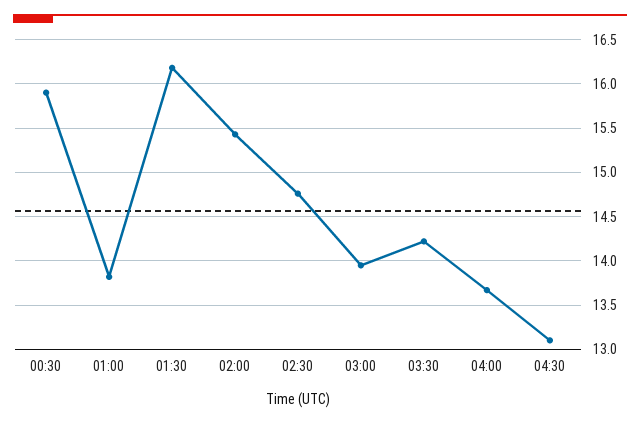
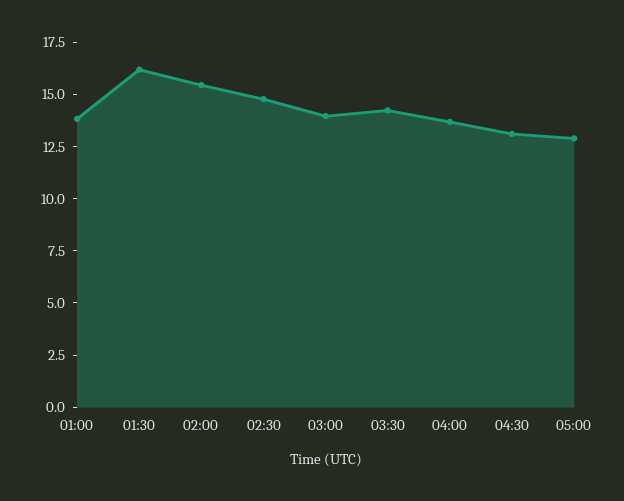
00:30: 15.9 -> none
05:00: none -> 13

